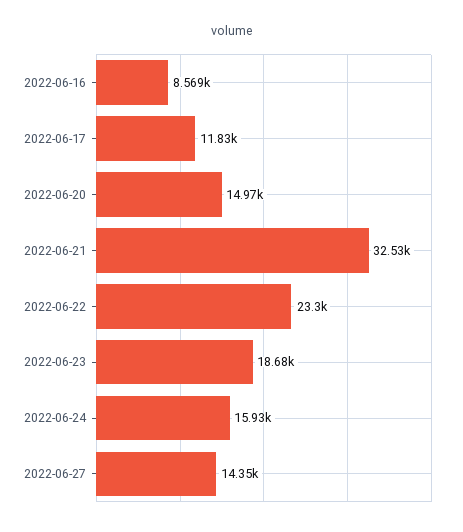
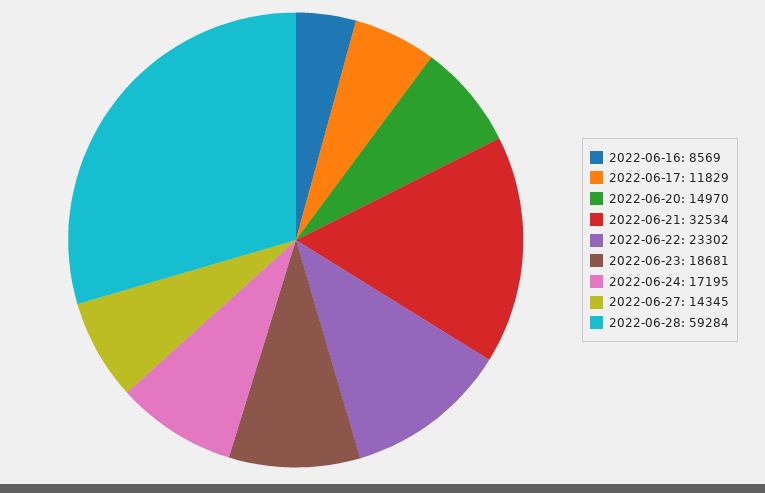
2022-06-24: 15930 -> 17195
2022-06-28: none -> 59284

